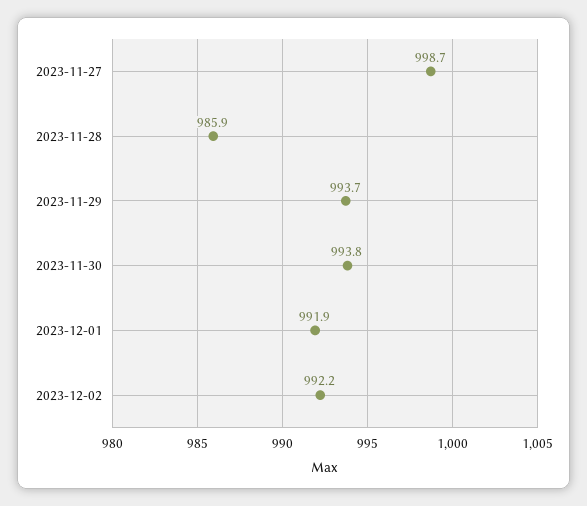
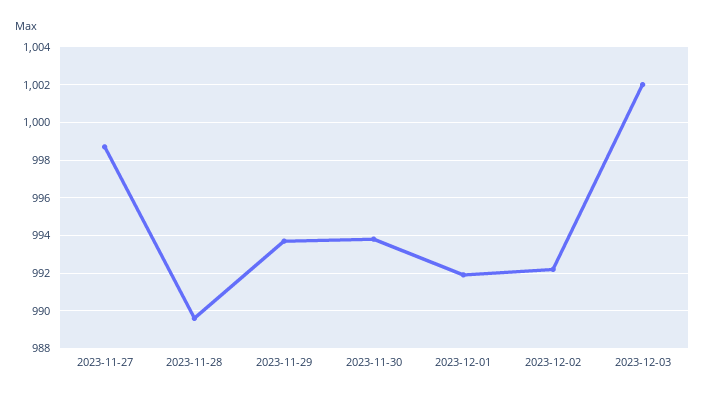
2023-11-28: 985.9 -> 989.5
2023-12-03: none -> 1002

